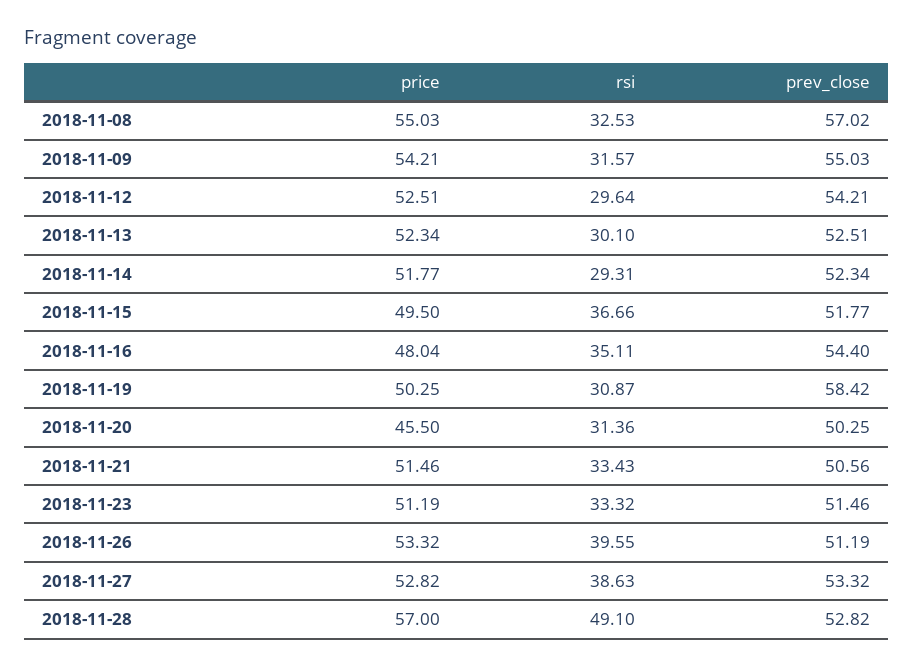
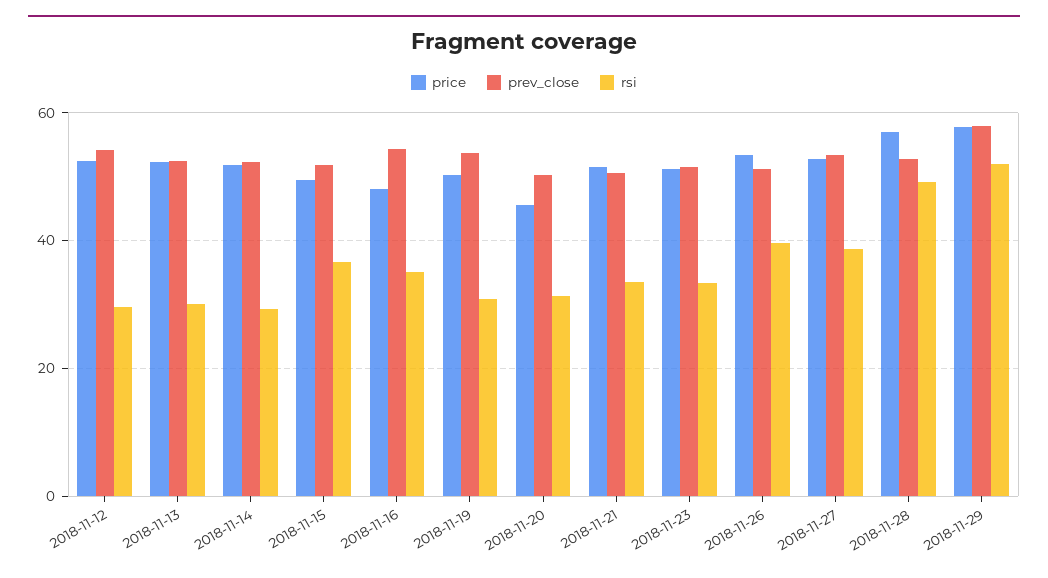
price, 2018-11-08: 55.03 -> none
rsi, 2018-11-08: 32.53 -> none
prev_close, 2018-11-08: 57.02 -> none
price, 2018-11-09: 54.21 -> none
rsi, 2018-11-09: 31.57 -> none
prev_close, 2018-11-09: 55.03 -> none
prev_close, 2018-11-19: 58.42 -> 54
price, 2018-11-29: none -> 58
prev_close, 2018-11-29: none -> 58
rsi, 2018-11-29: none -> 52

